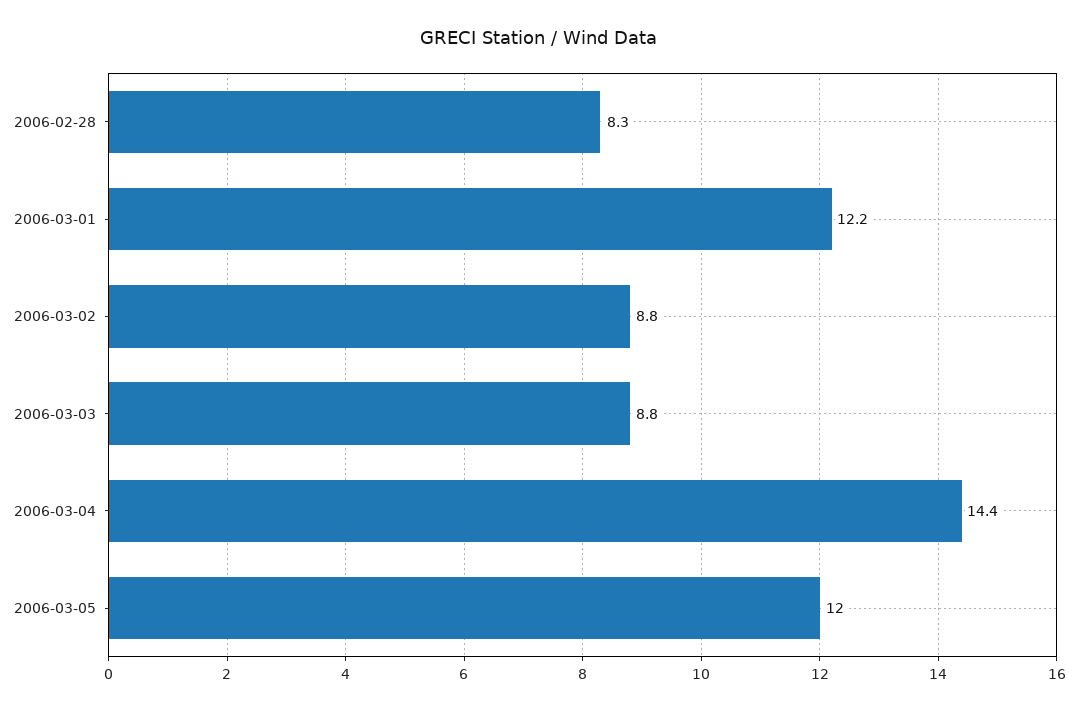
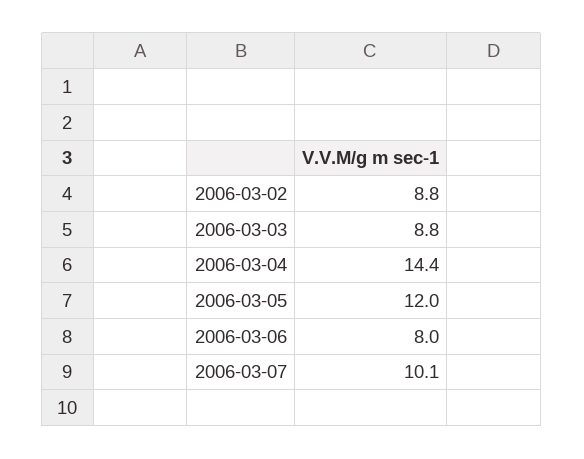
2006-02-28: 8.3 -> none
2006-03-01: 12.2 -> none
2006-03-06: none -> 8
2006-03-07: none -> 10.1

